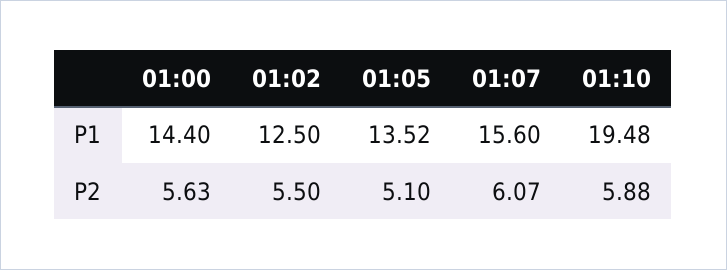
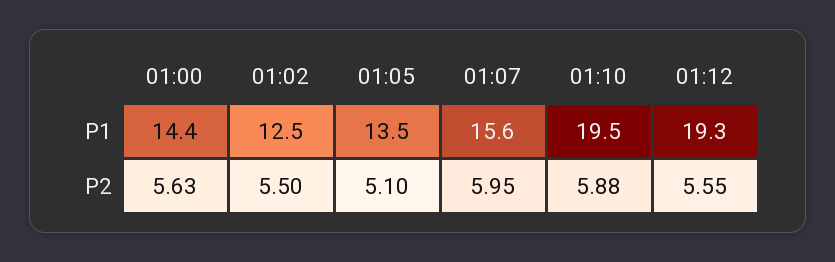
01:07, P2: 6.07 -> 5.95
01:12, P1: none -> 19.3
01:12, P2: none -> 5.55

